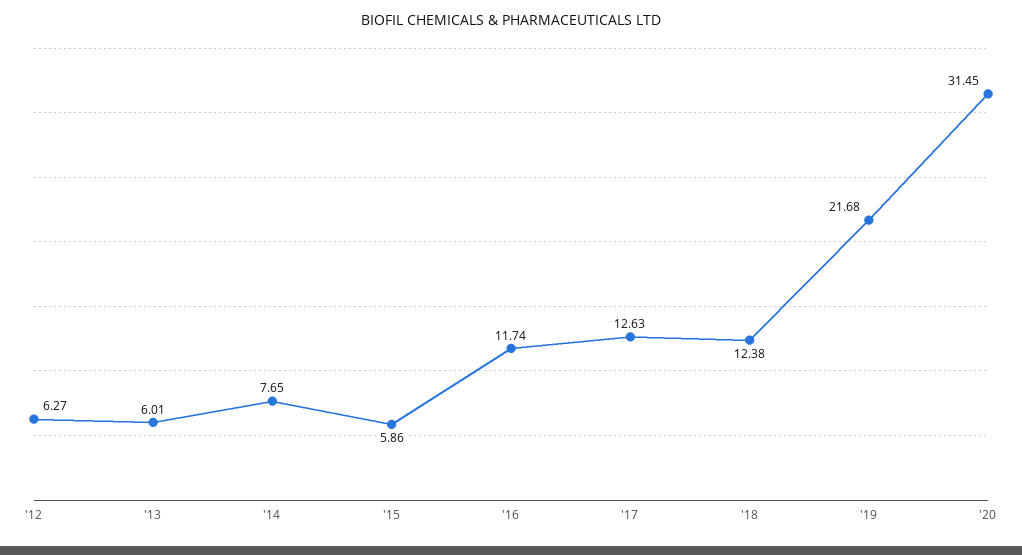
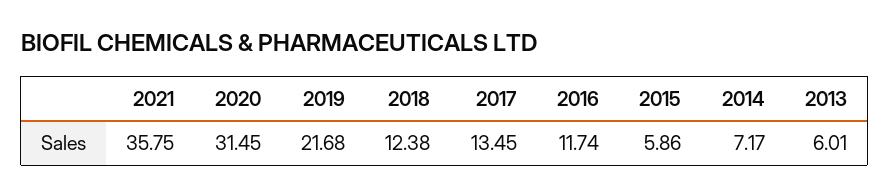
'12: 6.27 -> none
'14: 7.65 -> 7.17
'17: 12.63 -> 13.45
2021: none -> 35.75

